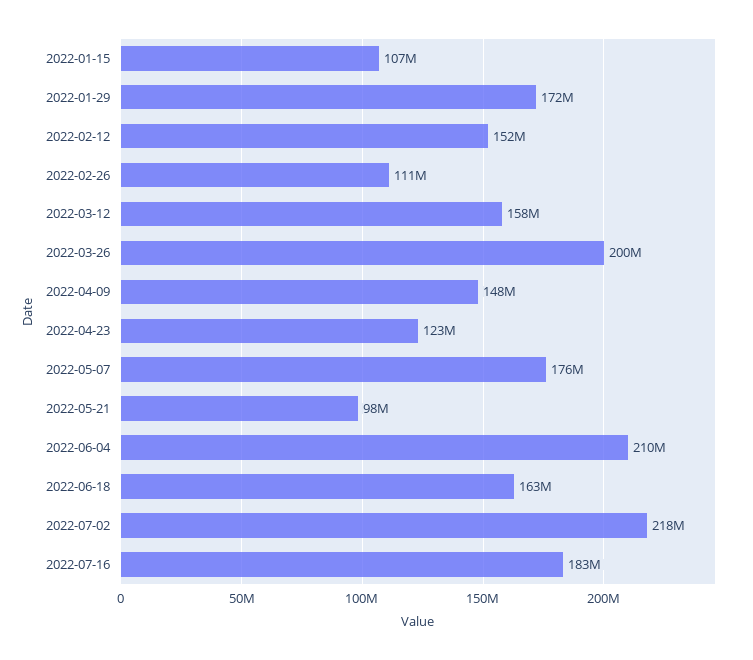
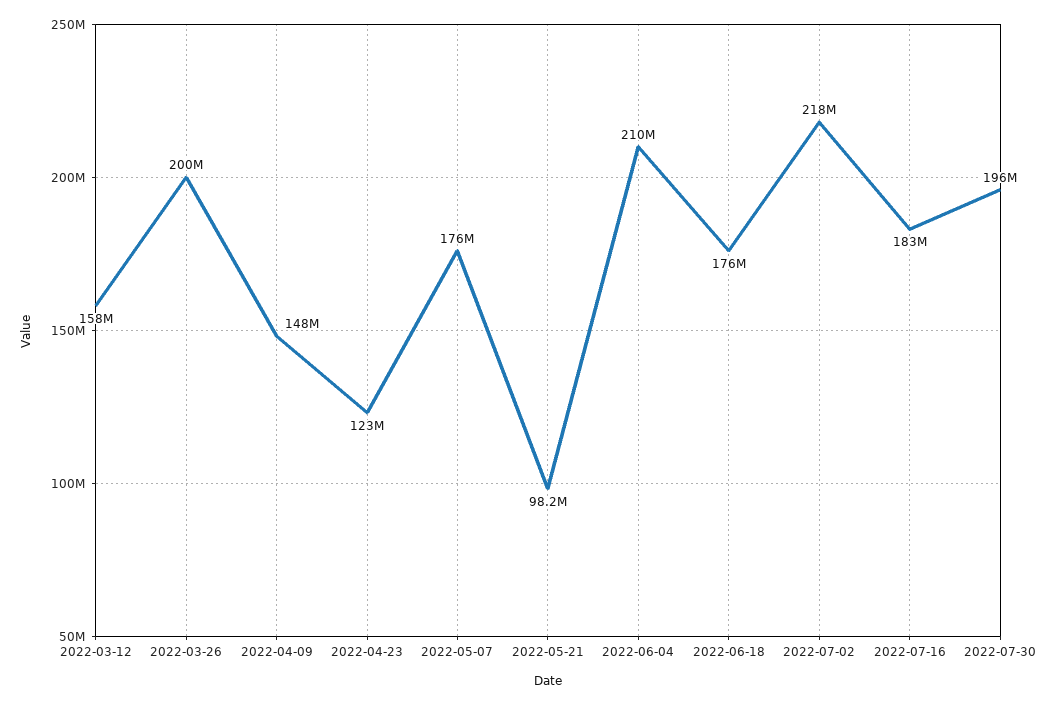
2022-01-15: 107000000 -> none
2022-01-29: 172000000 -> none
2022-02-12: 152000000 -> none
2022-02-26: 111000000 -> none
2022-06-18: 163000000 -> 176000000
2022-07-30: none -> 196000000

